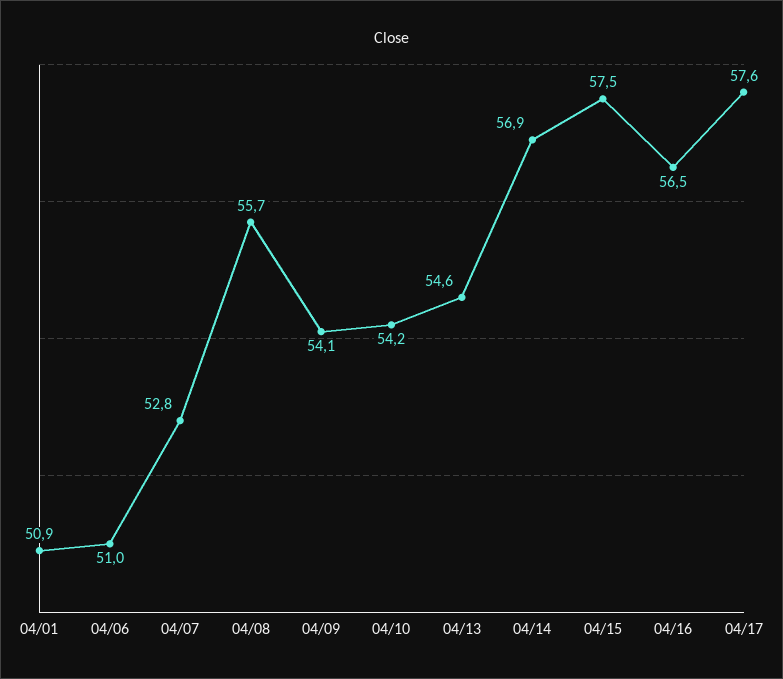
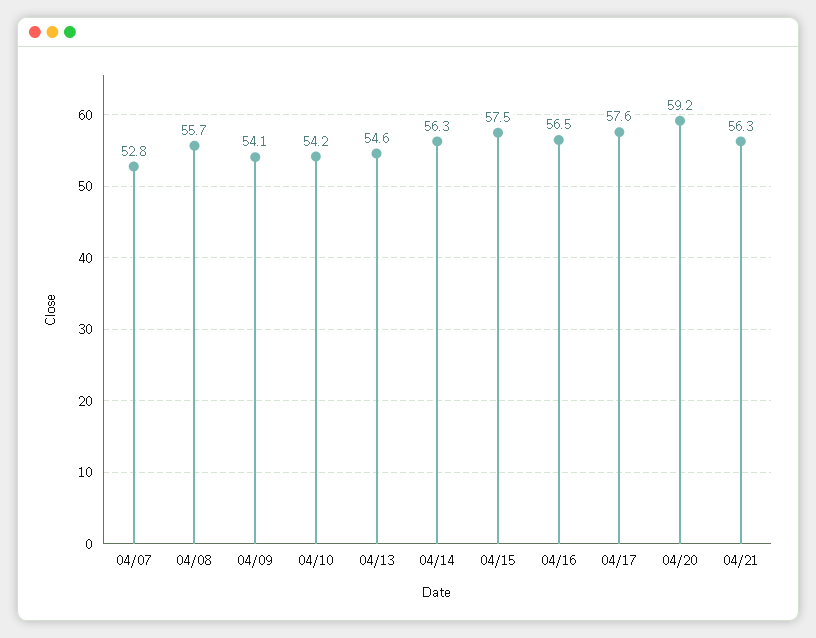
04/01: 50.9 -> none
04/06: 51 -> none
04/14: 56.9 -> 56.3
04/20: none -> 59.2
04/21: none -> 56.3

